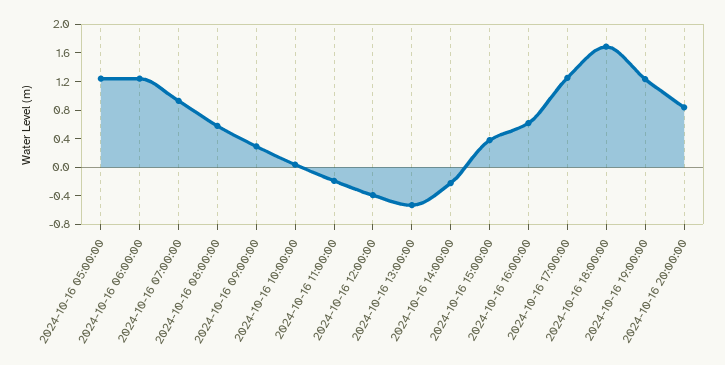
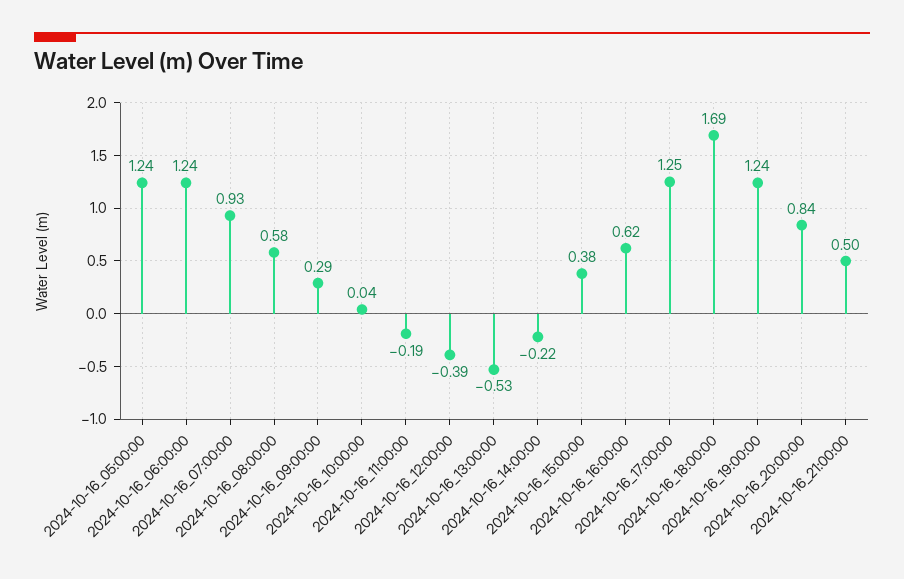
2024-10-16_21:00:00: none -> 0.5

